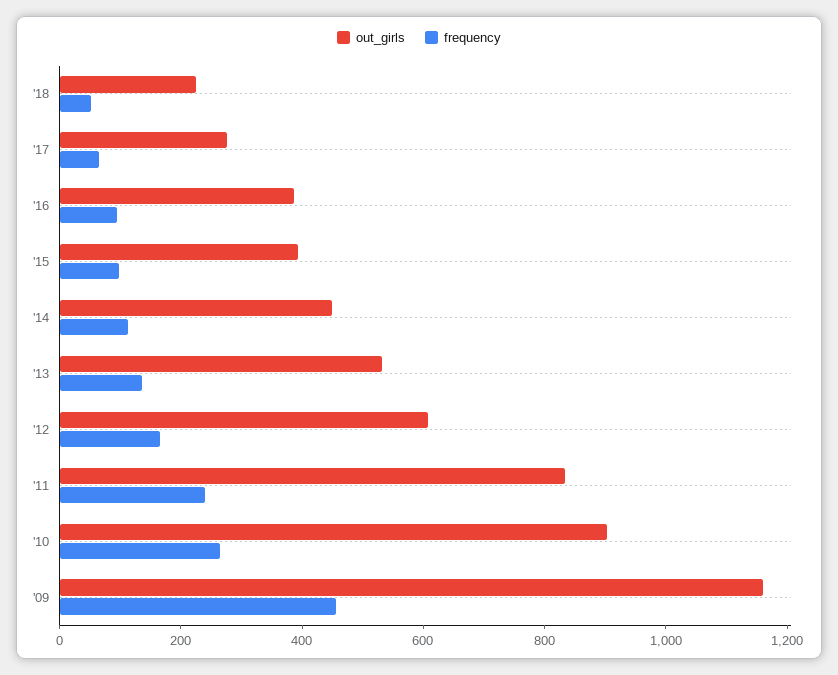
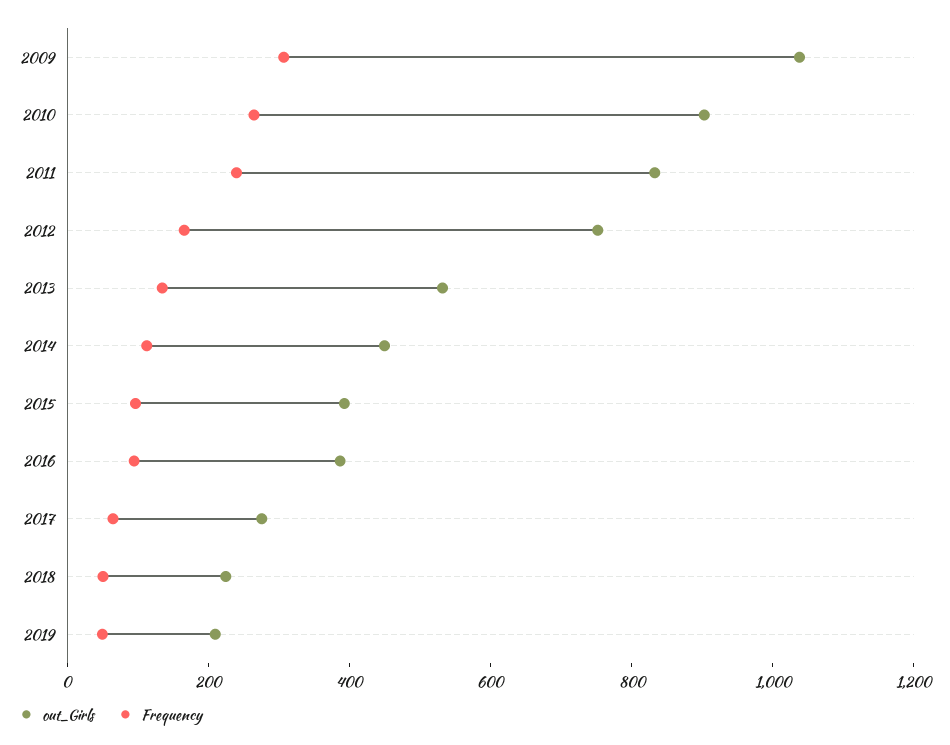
out_girls, '12: 600 -> 750
out_girls, '09: 1150 -> 1050
frequency, '09: 450 -> 300
out_girls, 2019: none -> 200
frequency, 2019: none -> 50

